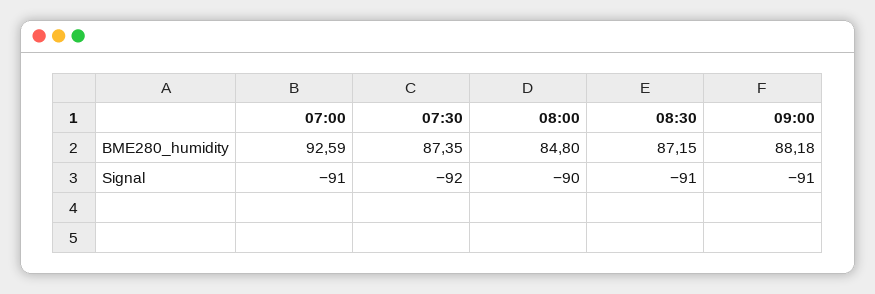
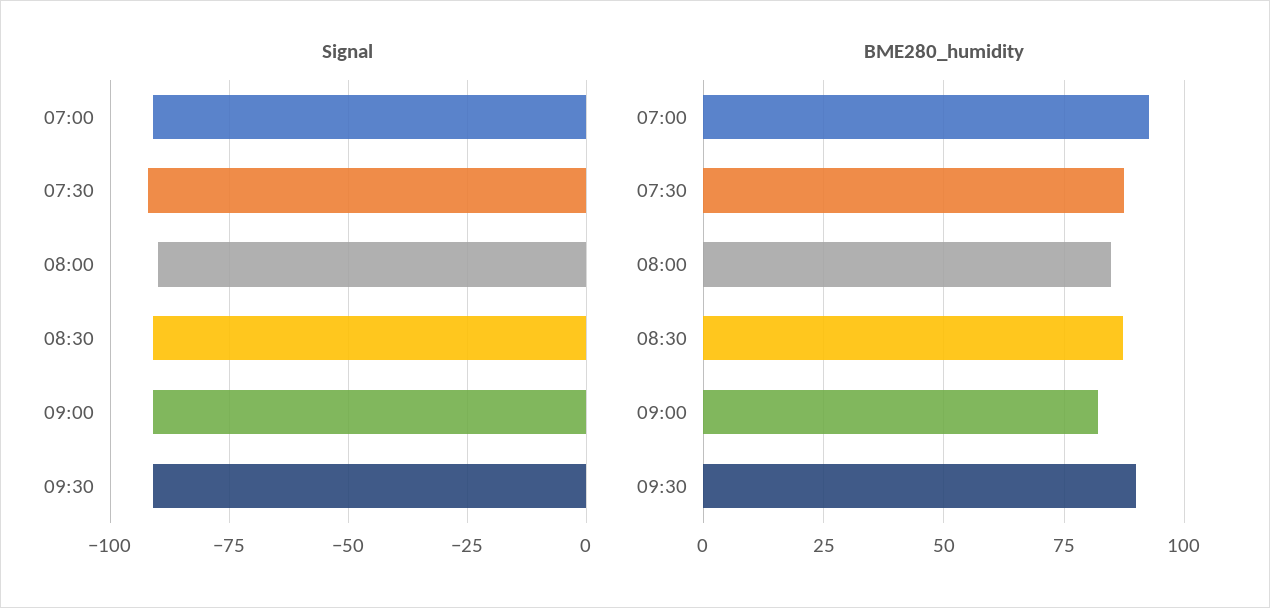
BME280_humidity, 09:00: 88.18 -> 82.5
Signal, 09:30: none -> -90
BME280_humidity, 09:30: none -> 90

